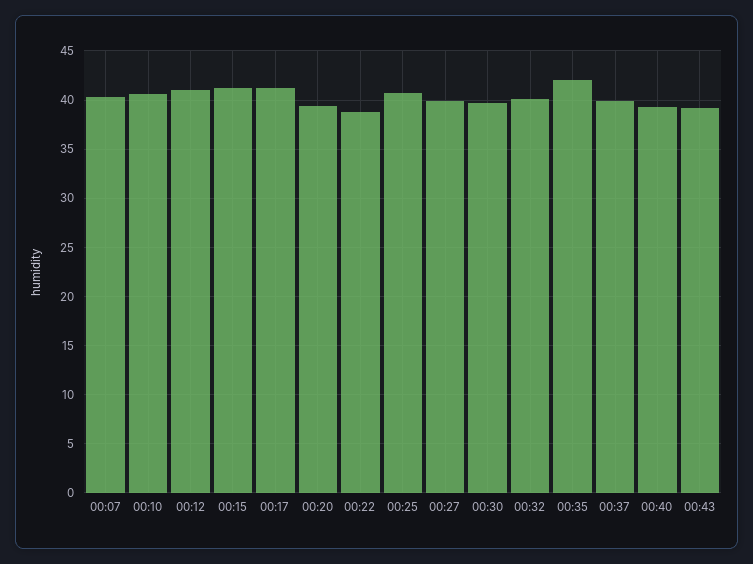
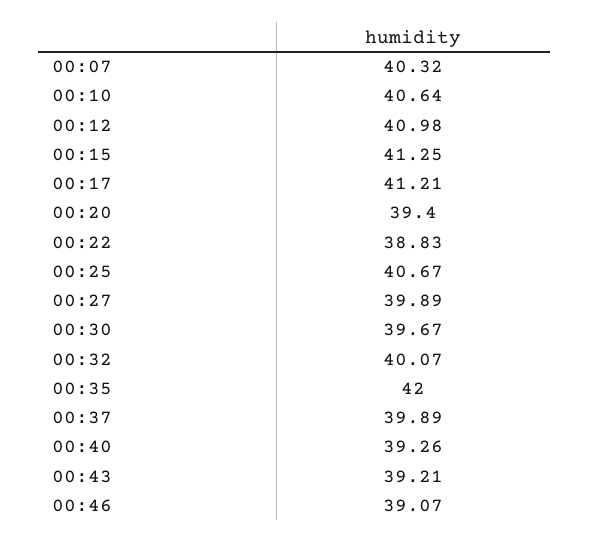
00:46: none -> 39.07

